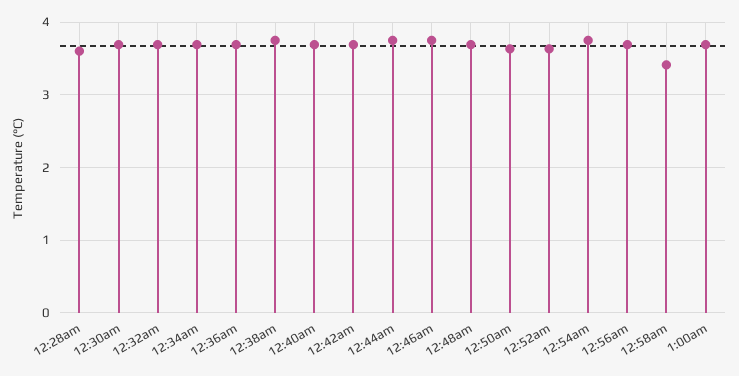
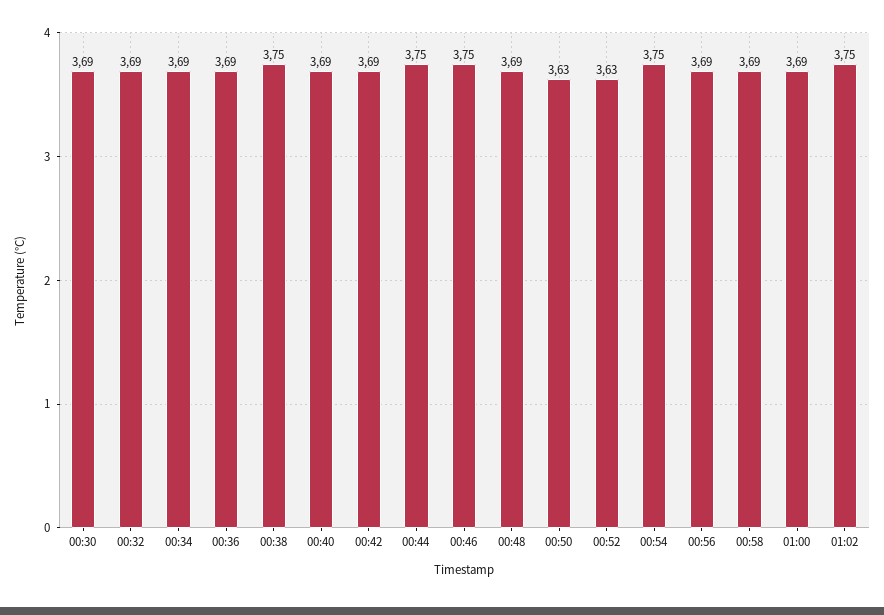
12:28am: 3.6 -> none
12:58am: 3.4 -> 3.69
01:02: none -> 3.75

